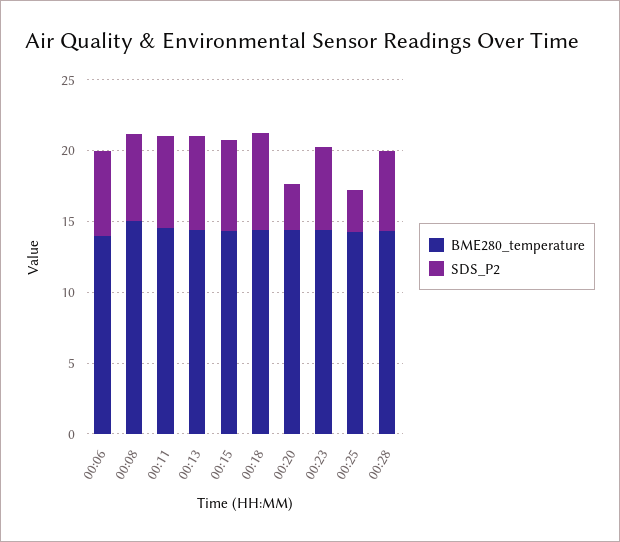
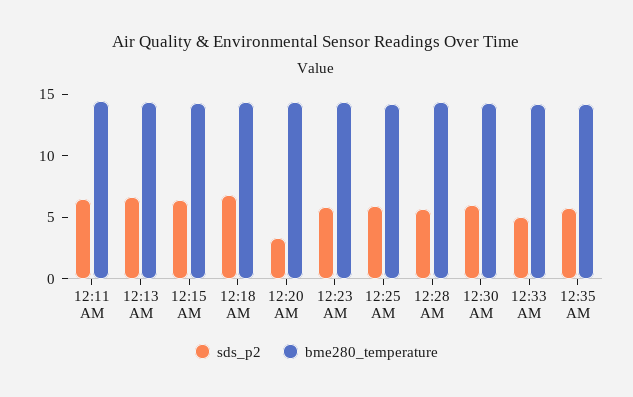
BME280_temperature, 00:06: 14 -> none
SDS_P2, 00:06: 6 -> none
BME280_temperature, 00:08: 15 -> none
SDS_P2, 00:08: 6 -> none
SDS_P2, 00:25: 3 -> 6
SDS_P2, 12:30 AM: none -> 6
BME280_temperature, 12:30 AM: none -> 14
SDS_P2, 12:33 AM: none -> 5
BME280_temperature, 12:33 AM: none -> 14
SDS_P2, 12:35 AM: none -> 6
BME280_temperature, 12:35 AM: none -> 14

